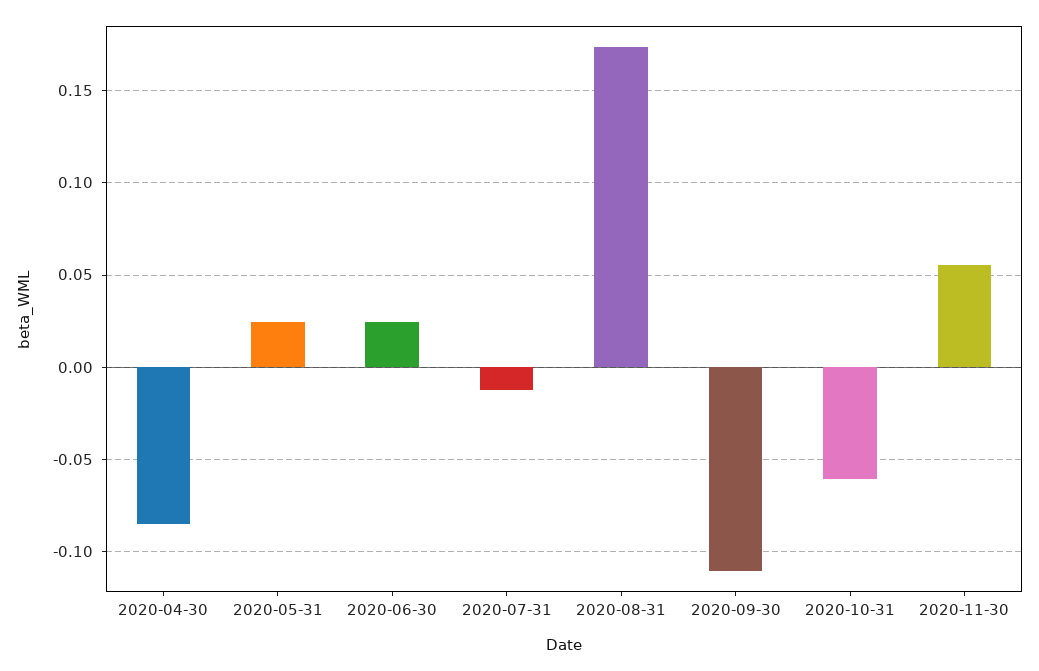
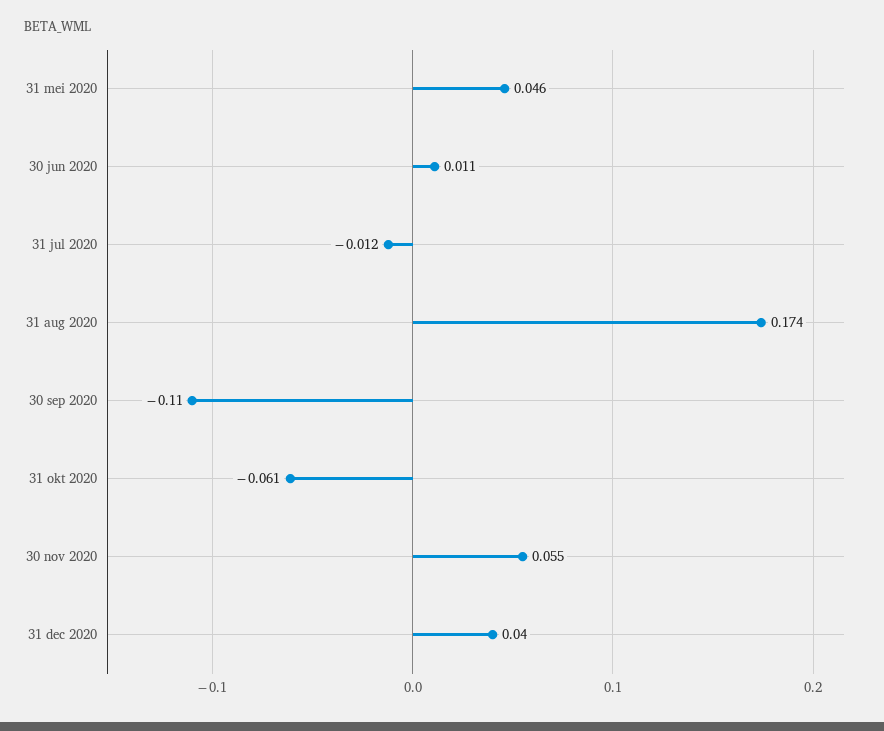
2020-04-30: -0.085 -> none
2020-05-31: 0.025 -> 0.046
2020-06-30: 0.025 -> 0.011
31 dec 2020: none -> 0.04

